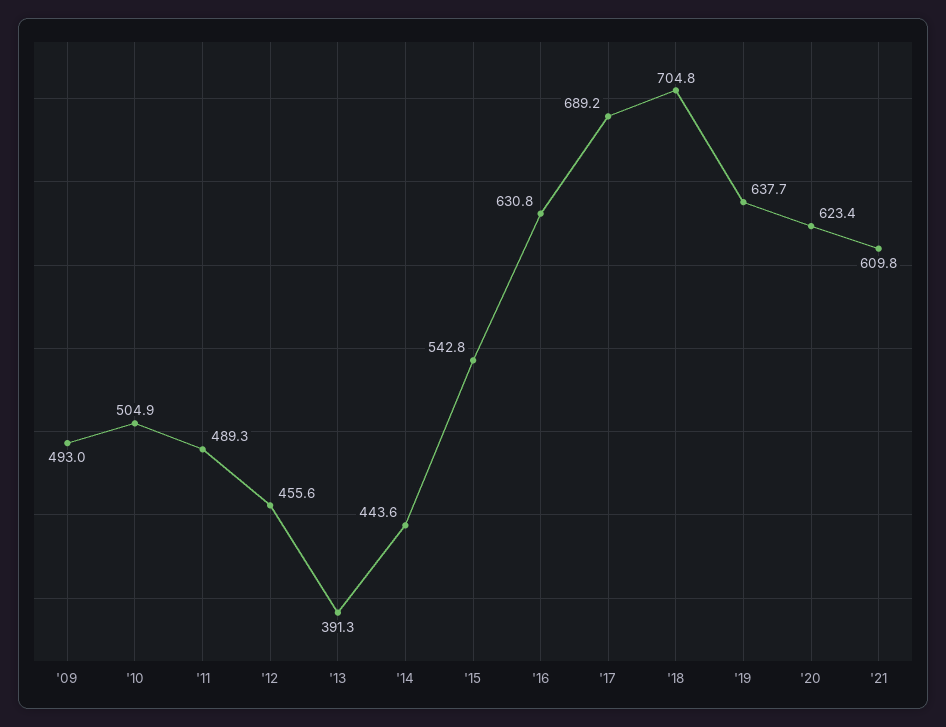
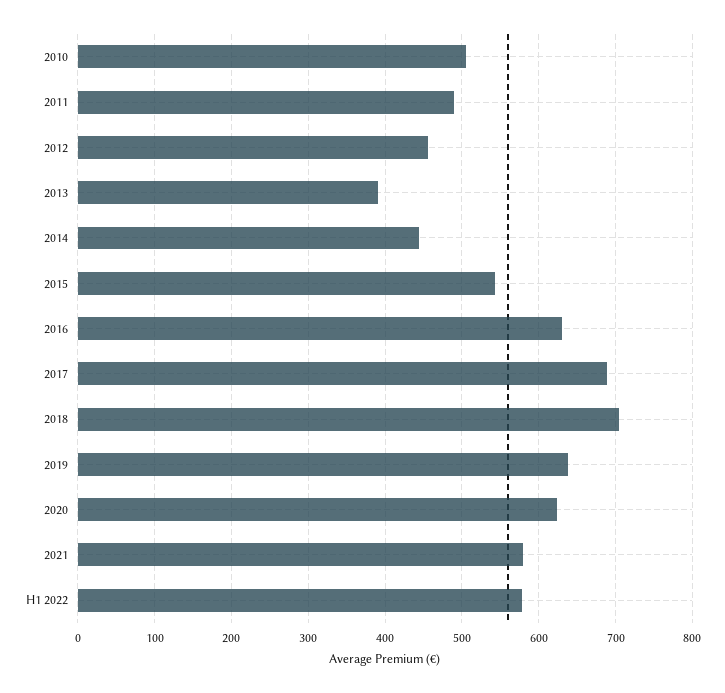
'09: 493 -> none
'21: 609.8 -> 580
H1 2022: none -> 580

